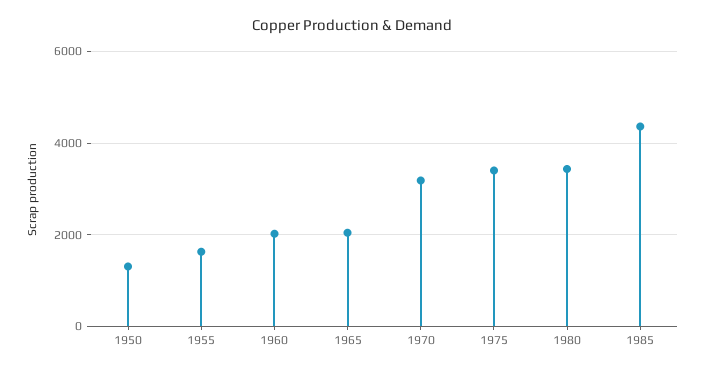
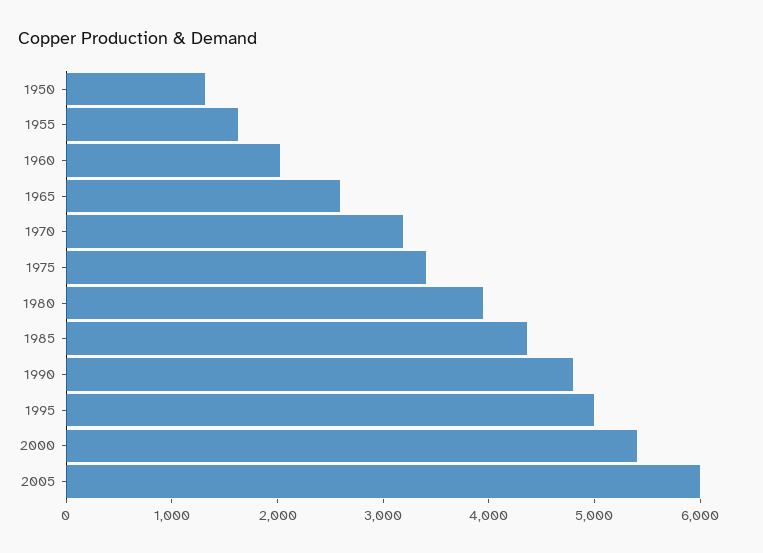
1965: 2000 -> 2600
1980: 3400 -> 4000
1990: none -> 4800
1995: none -> 5000
2000: none -> 5400
2005: none -> 6000

